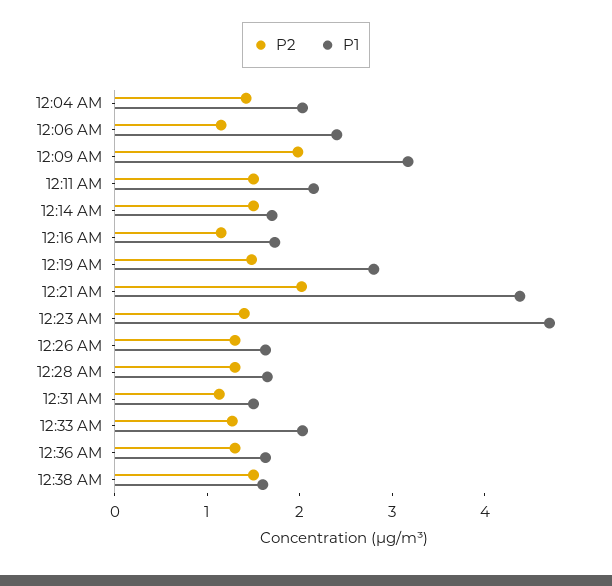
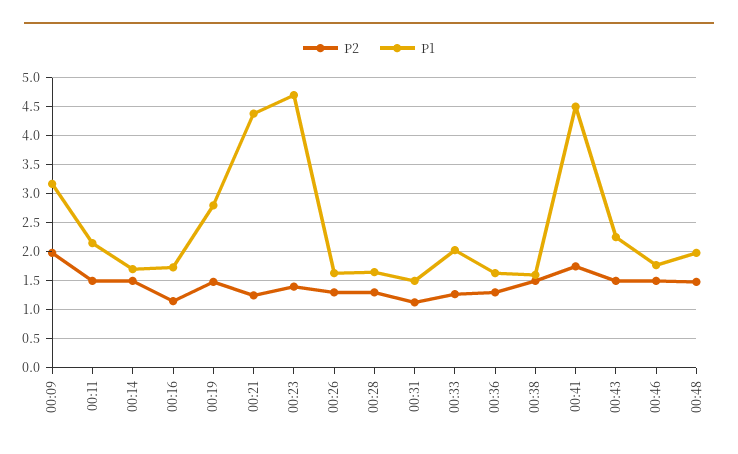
P2, 12:04 AM: 1.4 -> none
P1, 12:04 AM: 2 -> none
P2, 12:06 AM: 1.2 -> none
P1, 12:06 AM: 2.4 -> none
P2, 12:21 AM: 2 -> 1.25
P2, 00:41: none -> 1.75
P1, 00:41: none -> 4.5
P2, 00:43: none -> 1.5
P1, 00:43: none -> 2.25
P2, 00:46: none -> 1.5
P1, 00:46: none -> 1.75
P2, 00:48: none -> 1.5
P1, 00:48: none -> 2

